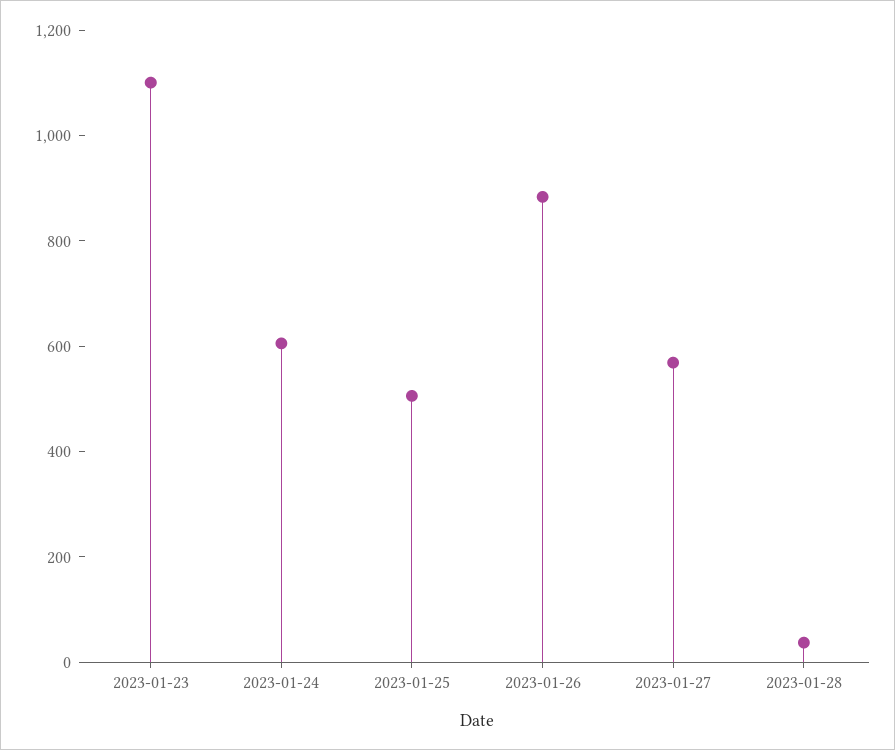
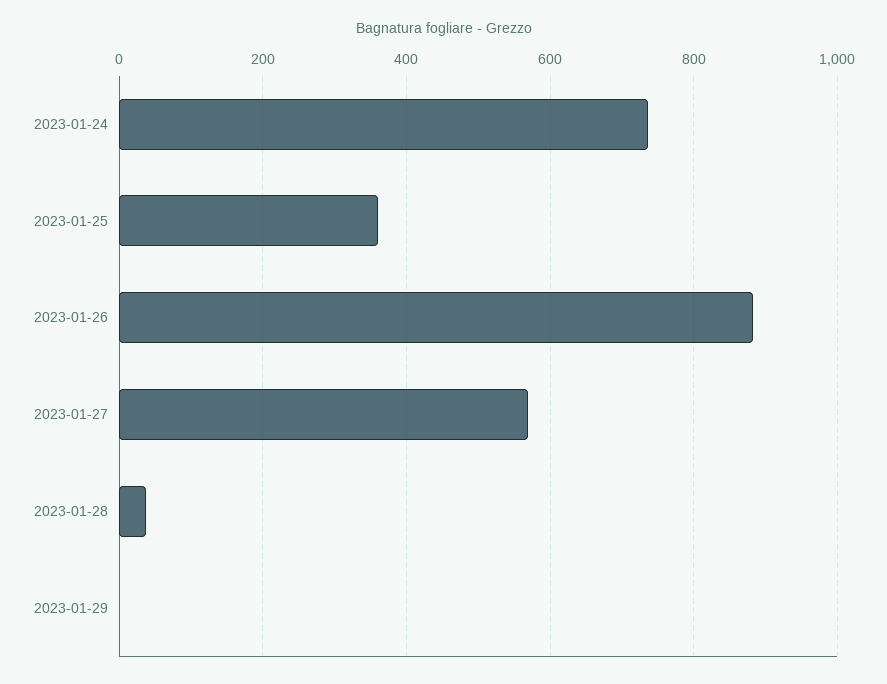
2023-01-23: 1100 -> none
2023-01-24: 600 -> 740
2023-01-25: 500 -> 360
2023-01-29: none -> 0

